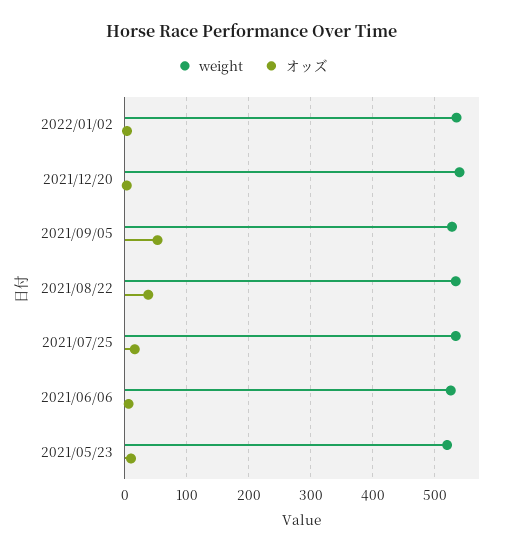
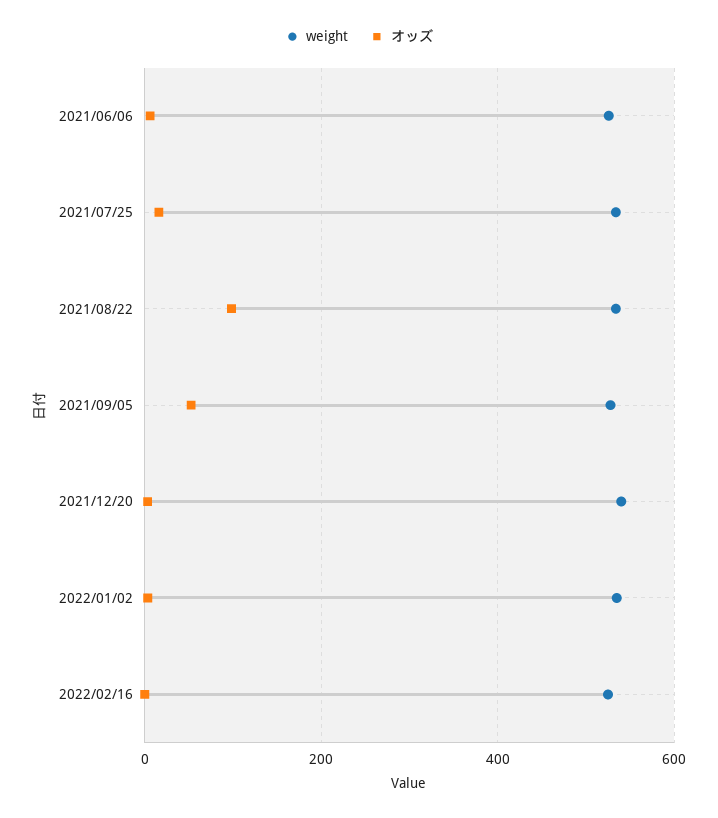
オッズ, 2021/08/22: 40 -> 100
weight, 2021/05/23: 520 -> none
オッズ, 2021/05/23: 10 -> none
weight, 2022/02/16: none -> 520
オッズ, 2022/02/16: none -> 0

